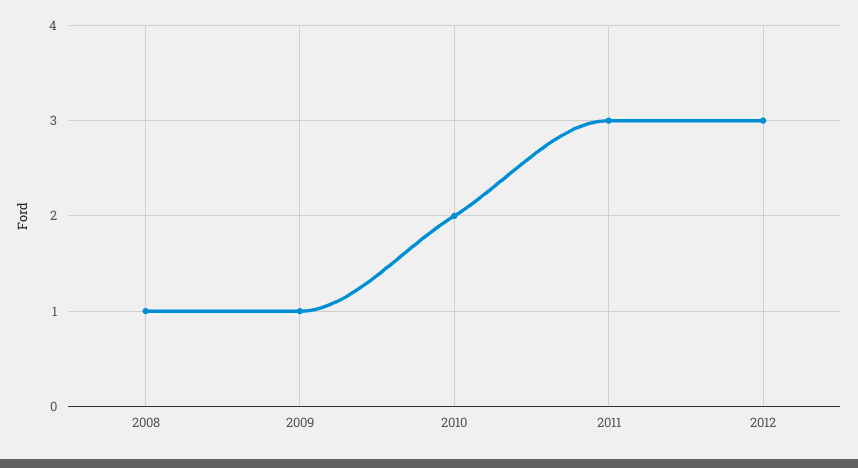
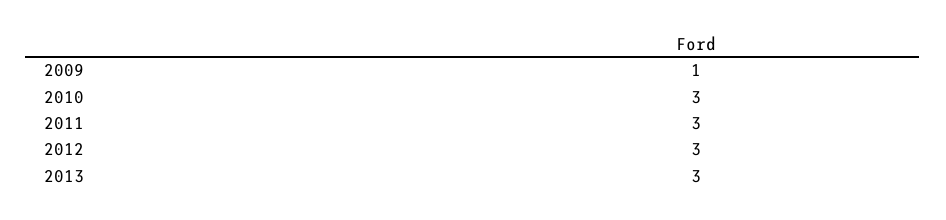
2008: 1 -> none
2010: 2 -> 3
2013: none -> 3

